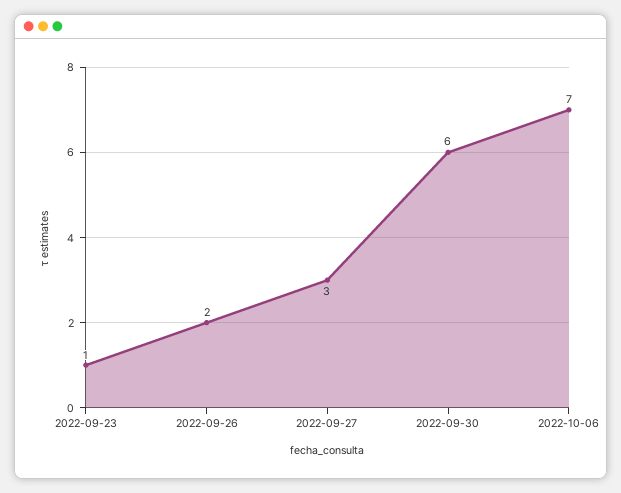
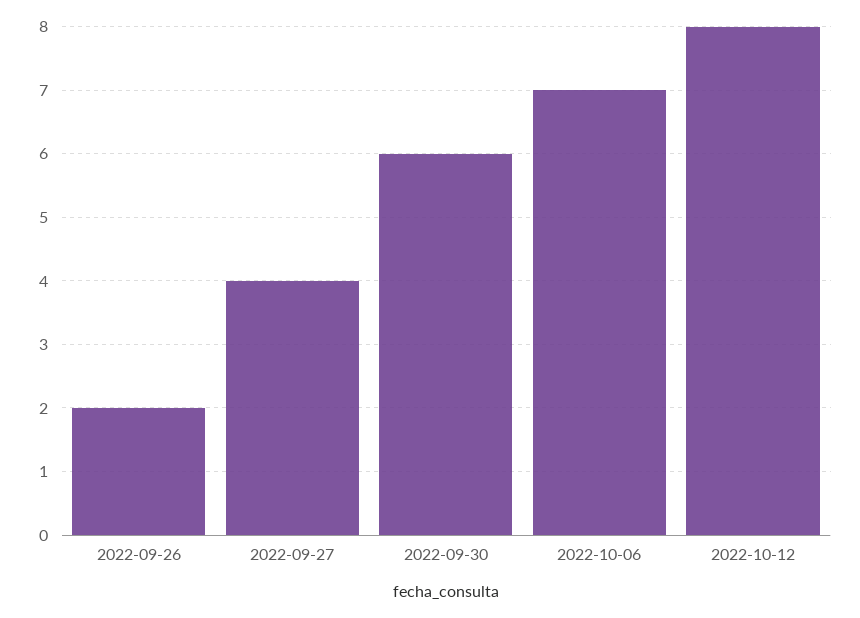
2022-09-23: 1 -> none
2022-09-27: 3 -> 4
2022-10-12: none -> 8

